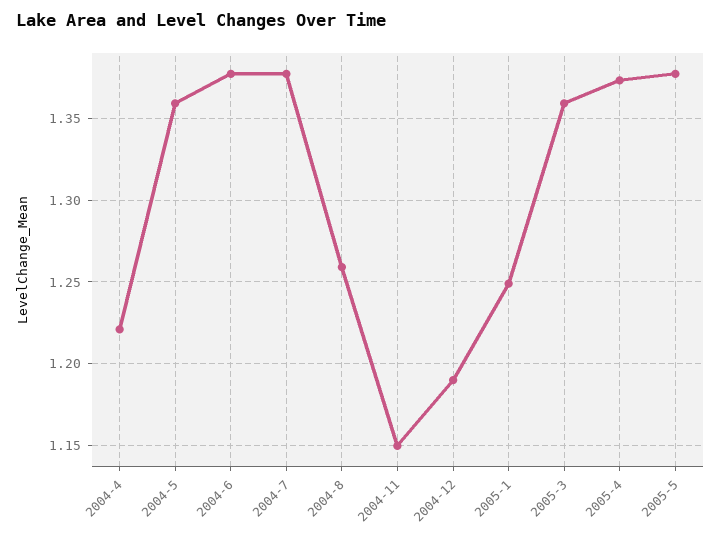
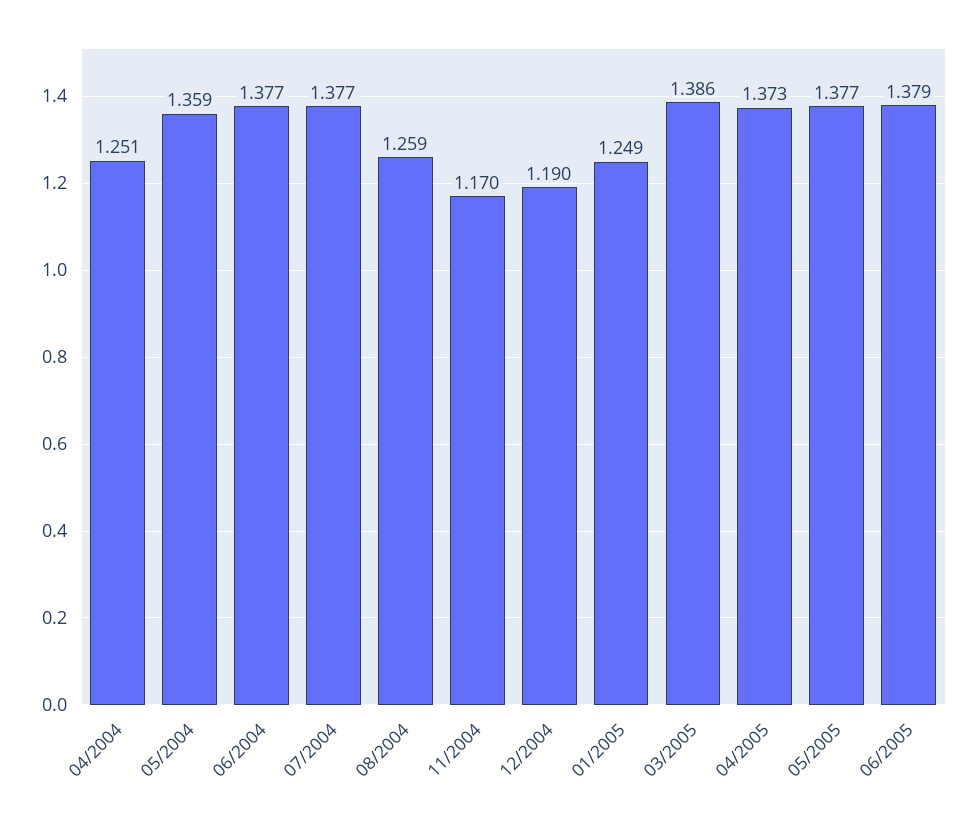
2004-4: 1.22 -> 1.251
2004-11: 1.15 -> 1.17
2005-3: 1.36 -> 1.386
06/2005: none -> 1.379

